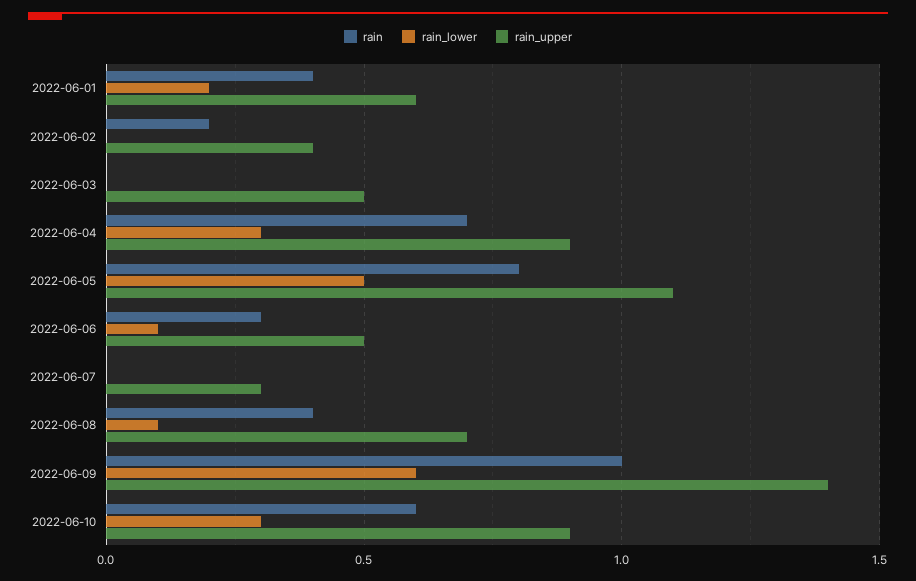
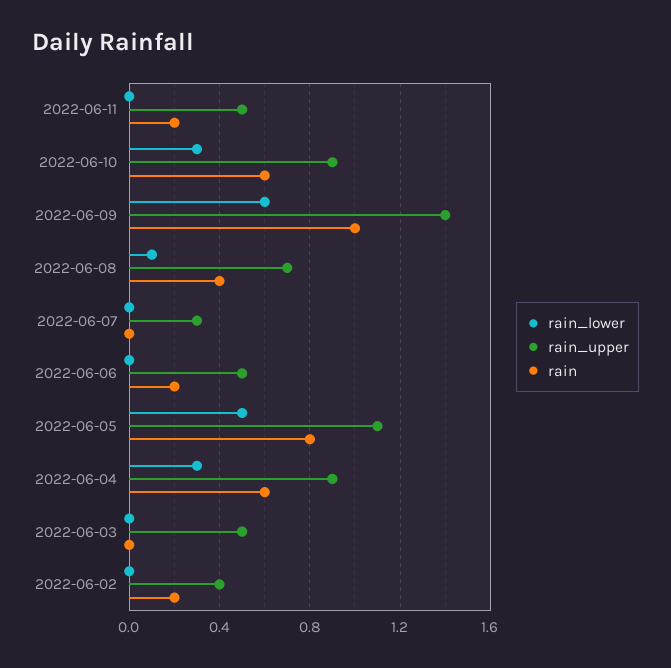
rain, 2022-06-01: 0.4 -> none
rain_lower, 2022-06-01: 0.2 -> none
rain_upper, 2022-06-01: 0.6 -> none
rain, 2022-06-04: 0.7 -> 0.6
rain, 2022-06-06: 0.3 -> 0.2
rain_lower, 2022-06-06: 0.1 -> 0
rain_lower, 2022-06-11: none -> 0
rain_upper, 2022-06-11: none -> 0.5
rain, 2022-06-11: none -> 0.2

